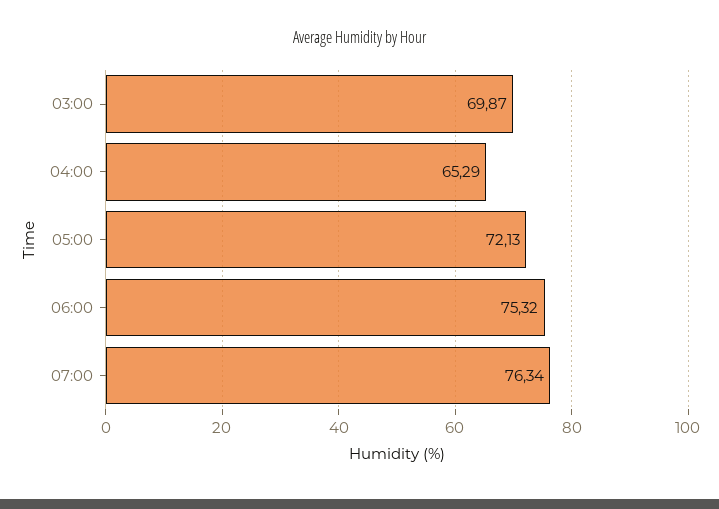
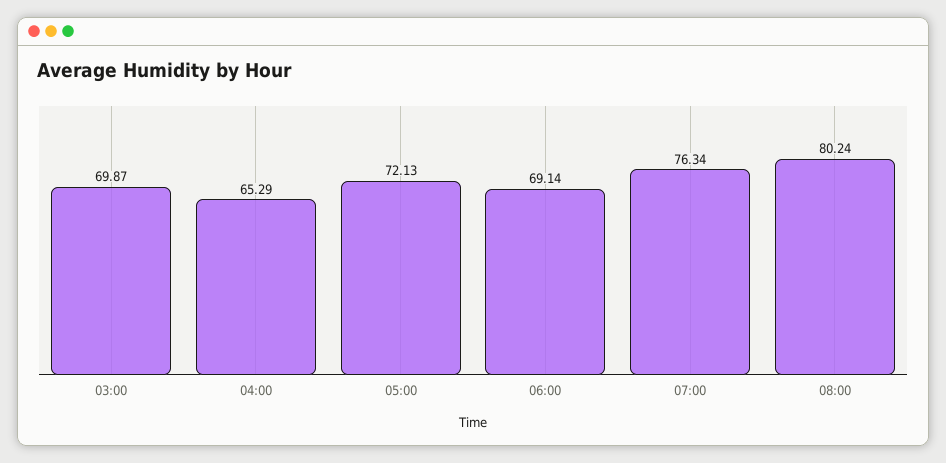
06:00: 75.32 -> 69.14
08:00: none -> 80.24

